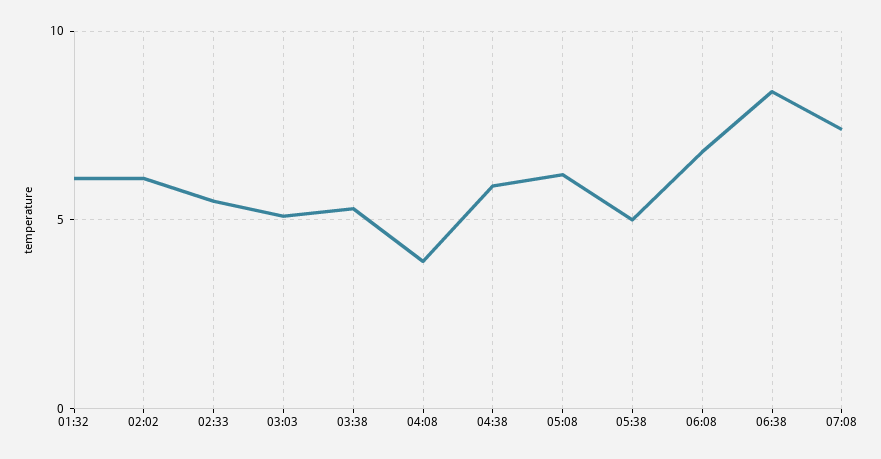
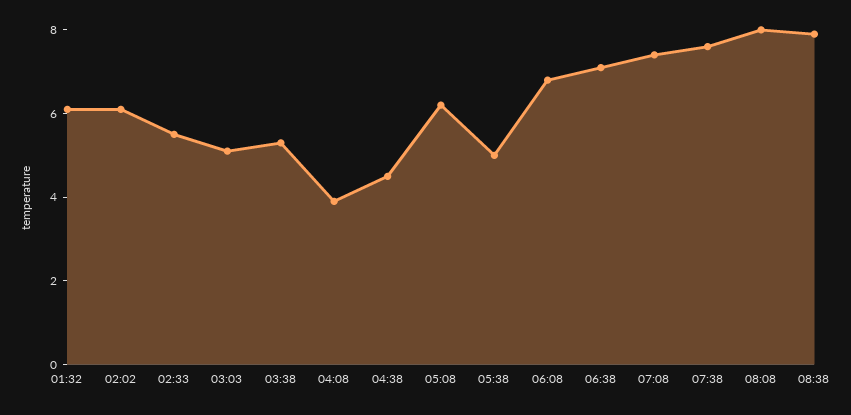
04:38: 6 -> 4.5
06:38: 8.5 -> 7
07:38: none -> 7.5
08:08: none -> 8
08:38: none -> 8

